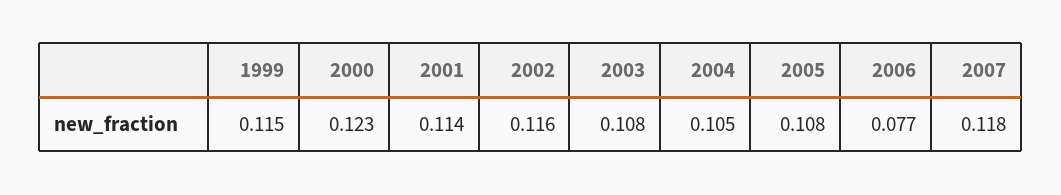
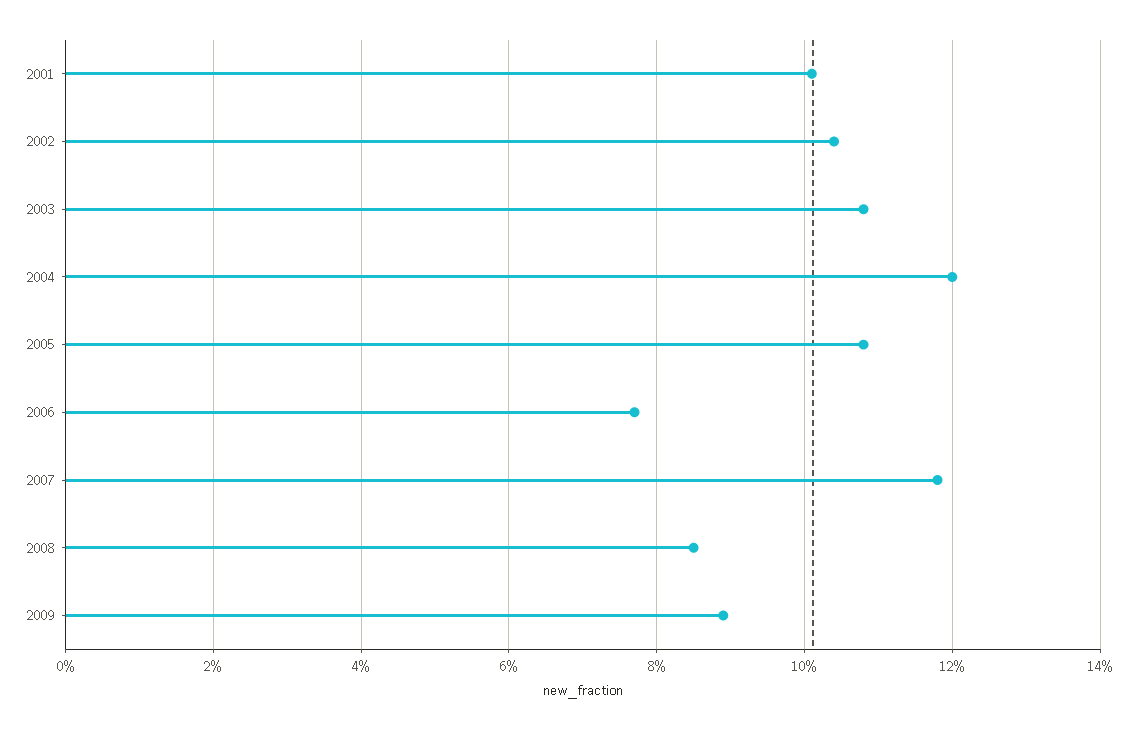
1999: 0.115 -> none
2000: 0.123 -> none
2001: 0.114 -> 0.1
2002: 0.116 -> 0.105
2004: 0.105 -> 0.12
2008: none -> 0.085
2009: none -> 0.09

